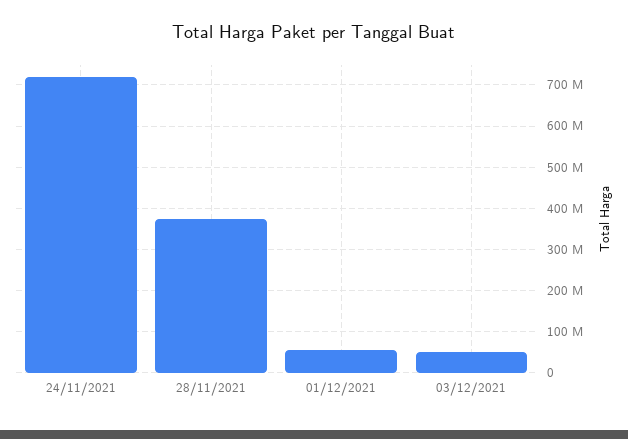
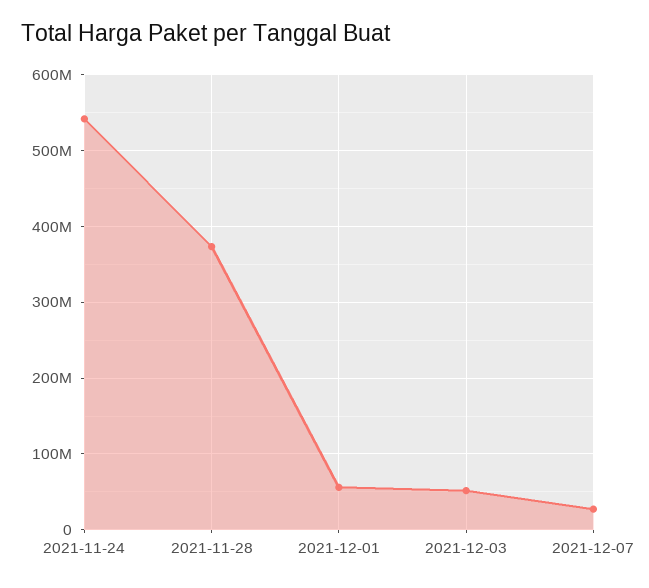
24/11/2021: 720000000 -> 540000000
2021-12-07: none -> 30000000

